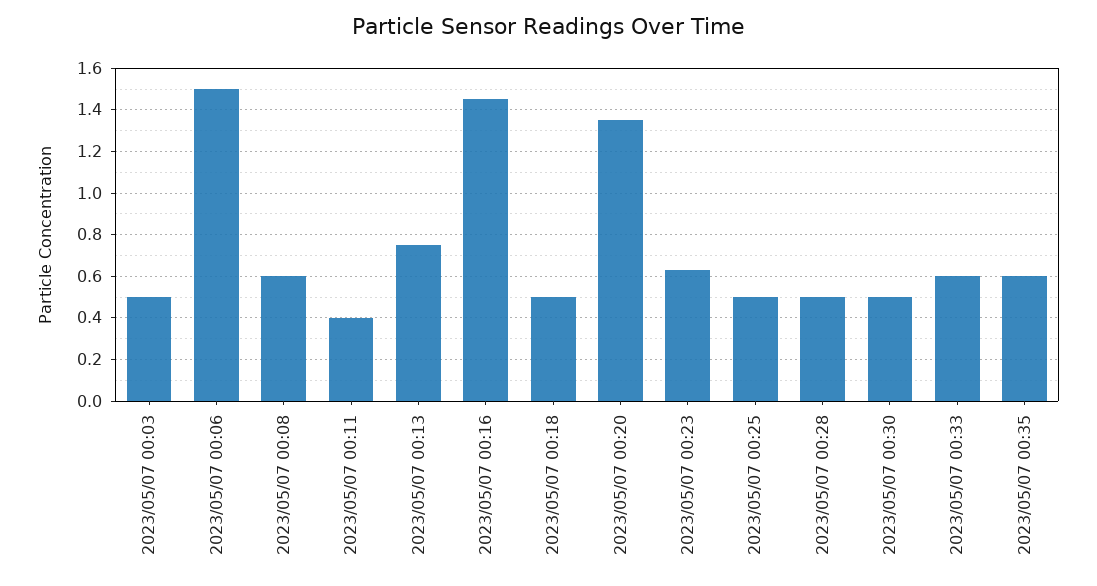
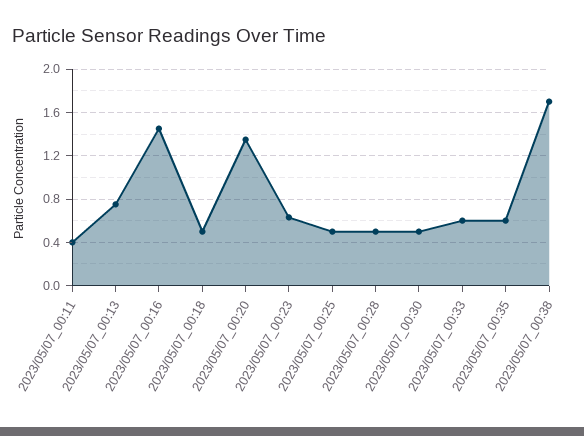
2023/05/07 00:03: 0.5 -> none
2023/05/07 00:06: 1.5 -> none
2023/05/07 00:08: 0.6 -> none
2023/05/07_00:38: none -> 1.7

